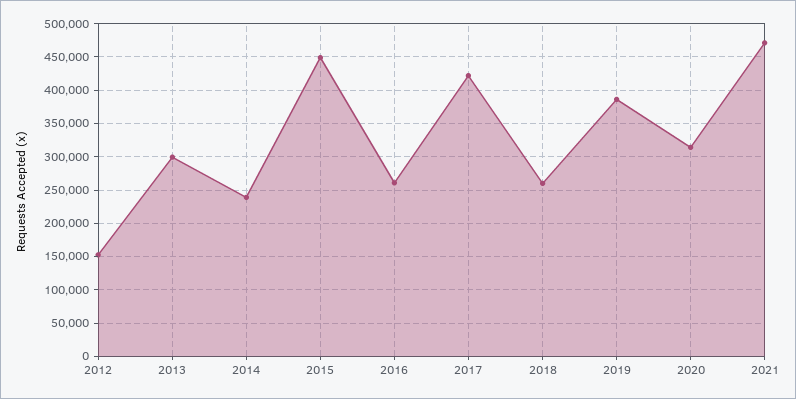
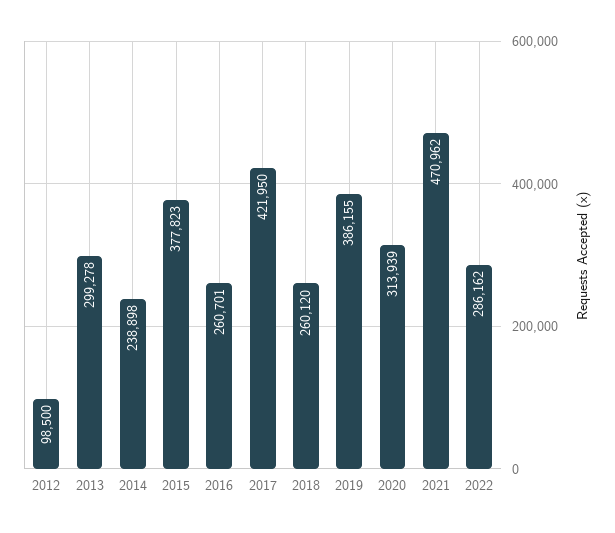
2012: 150000 -> 98500
2015: 450000 -> 377823
2022: none -> 286162

